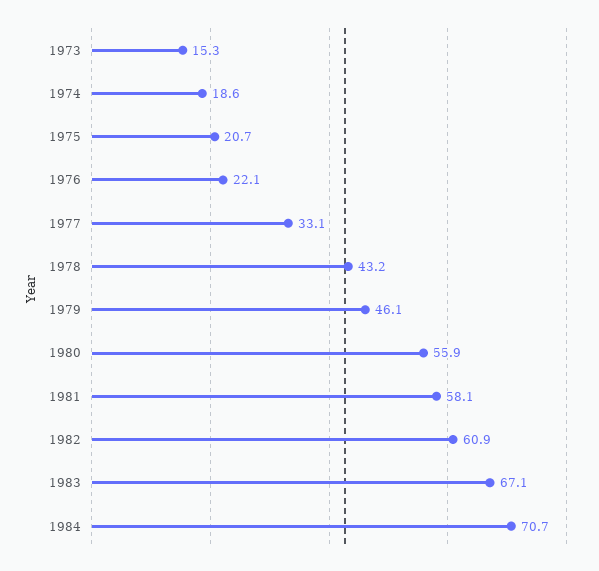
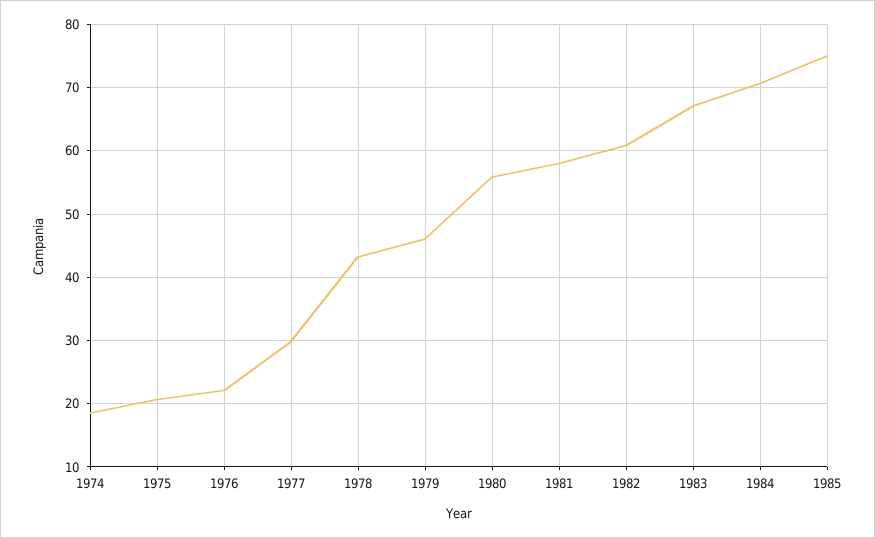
1973: 15.3 -> none
1977: 33.1 -> 30
1985: none -> 75

